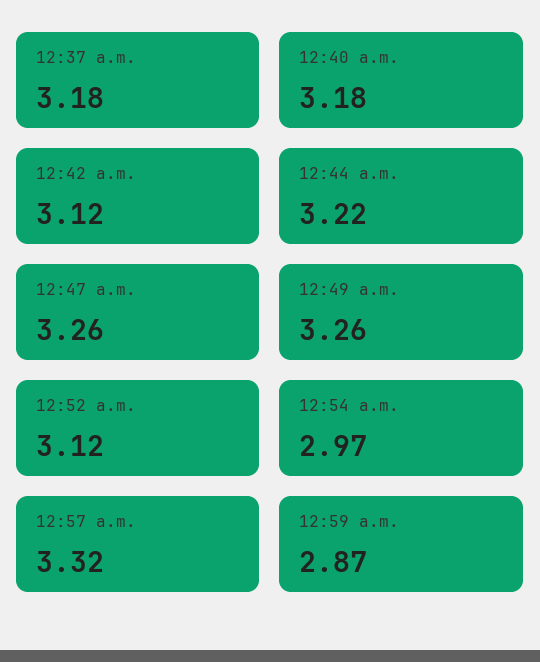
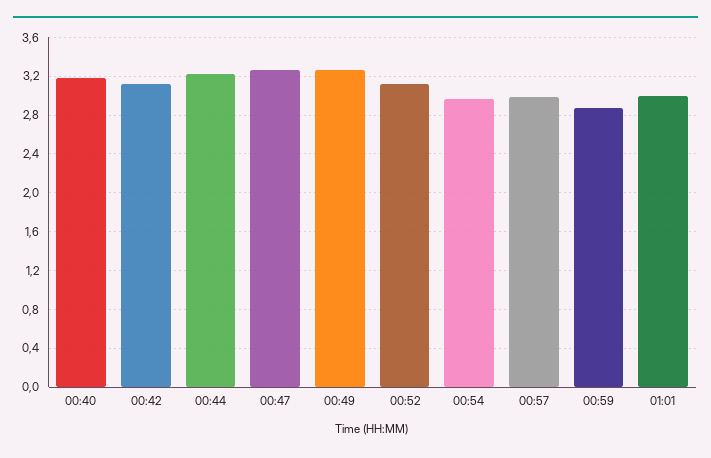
12:37 a.m.: 3.18 -> none
12:57 a.m.: 3.32 -> 3
01:01: none -> 3

